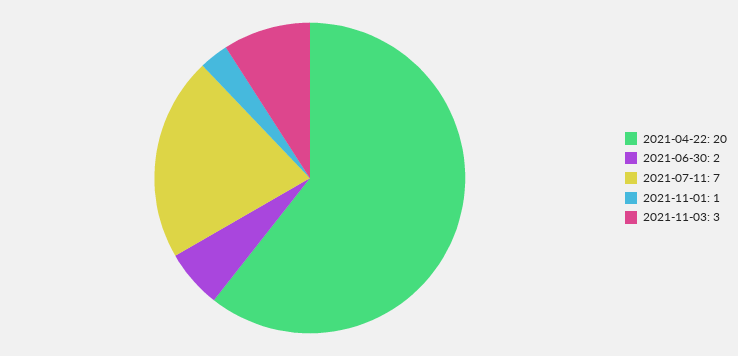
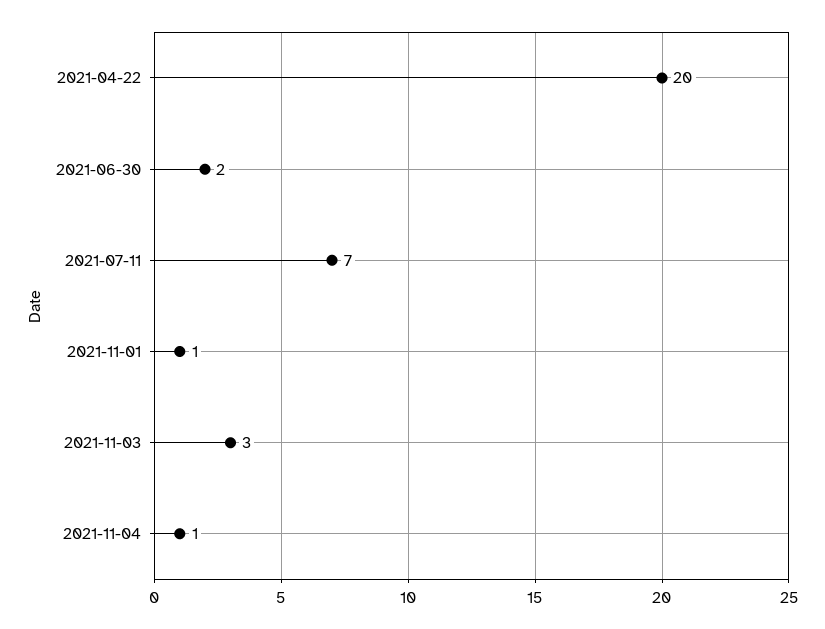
2021-11-04: none -> 1

